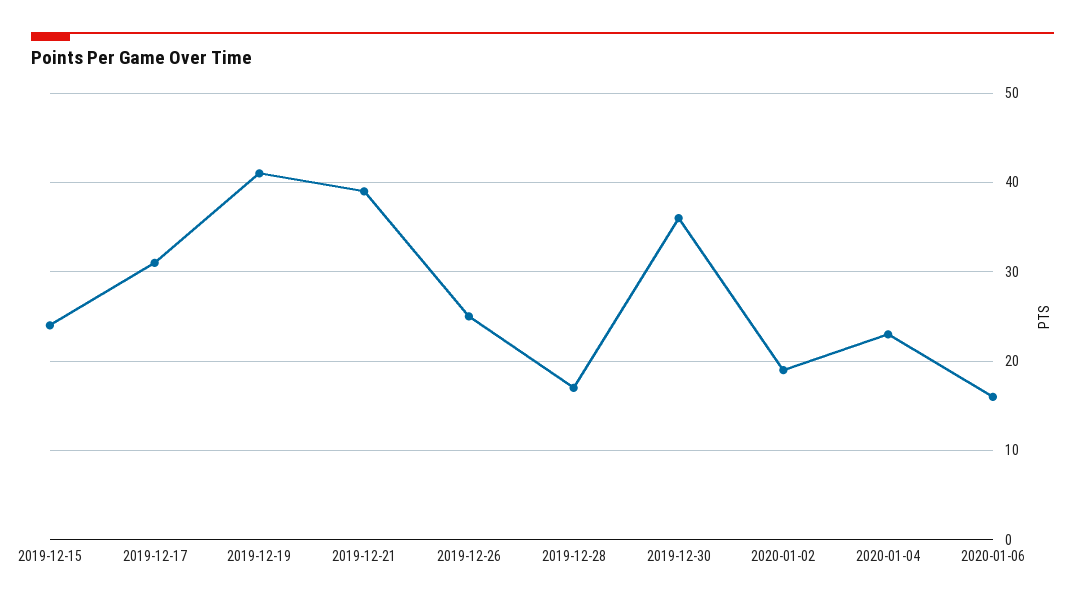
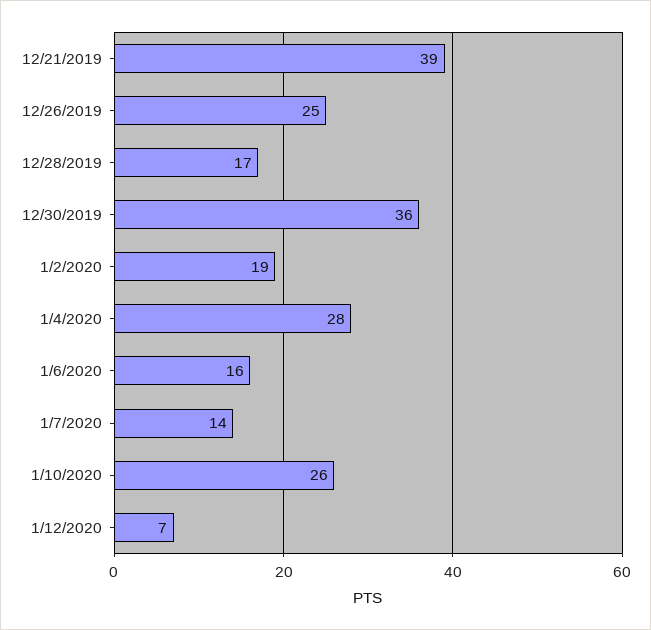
2019-12-15: 24 -> none
2019-12-17: 31 -> none
2019-12-19: 41 -> none
2020-01-04: 23 -> 28
1/7/2020: none -> 14
1/10/2020: none -> 26
1/12/2020: none -> 7

